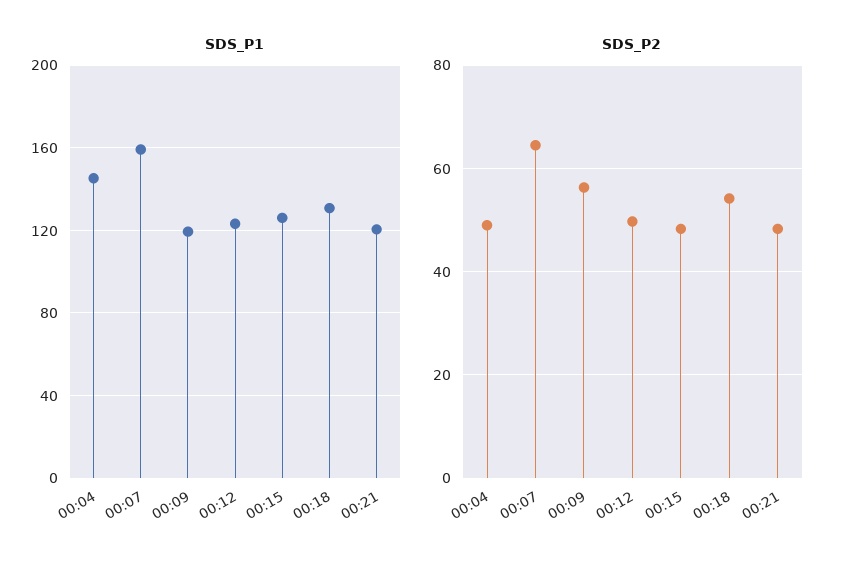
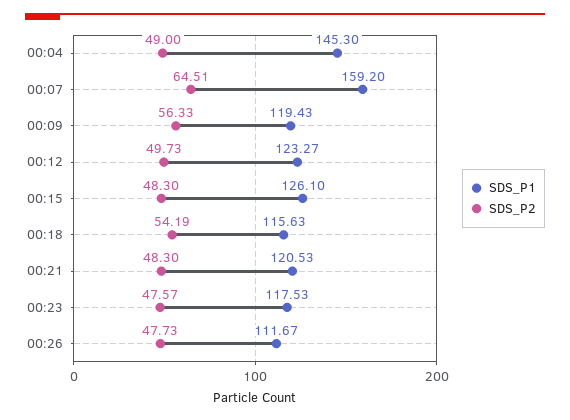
SDS_P1, 00:18: 130 -> 115.63
SDS_P1, 00:23: none -> 117.53
SDS_P2, 00:23: none -> 47.57
SDS_P1, 00:26: none -> 111.67
SDS_P2, 00:26: none -> 47.73

